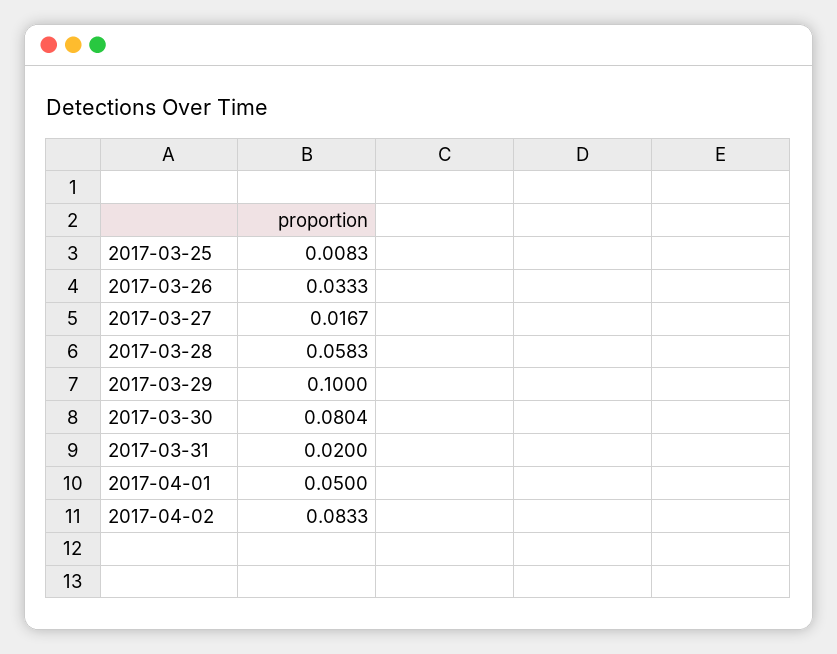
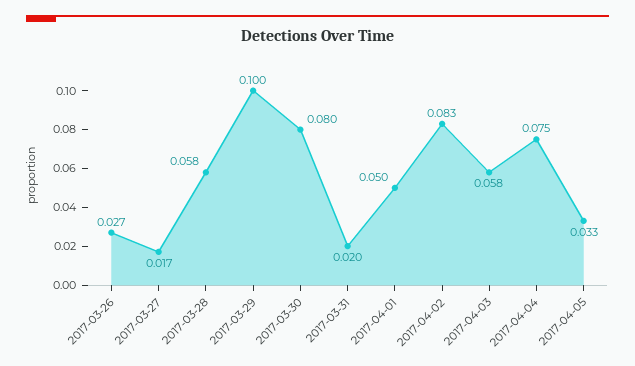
2017-03-25: 0.0083 -> none
2017-03-26: 0.0333 -> 0.027
2017-04-03: none -> 0.058
2017-04-04: none -> 0.075
2017-04-05: none -> 0.033

